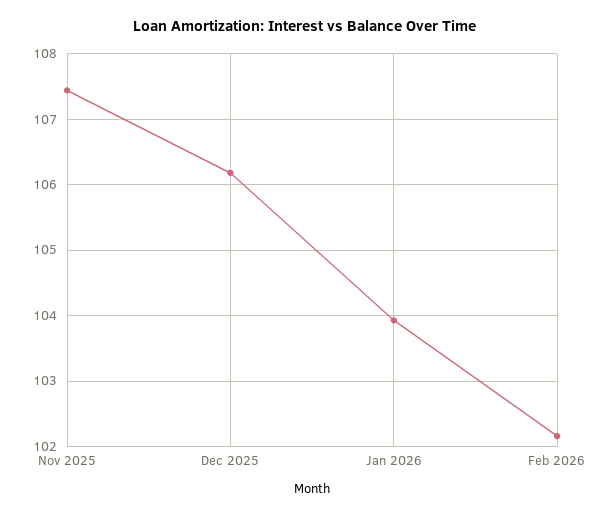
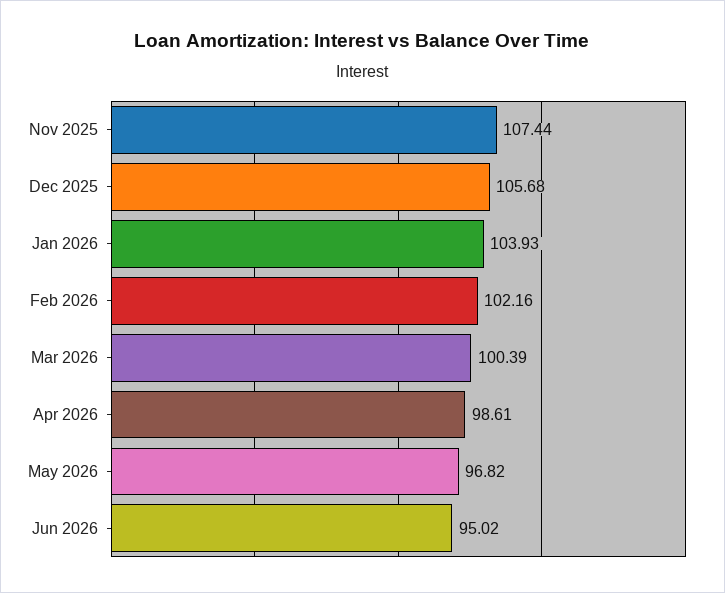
Dec 2025: 106.2 -> 105.68
Mar 2026: none -> 100.39
Apr 2026: none -> 98.61
May 2026: none -> 96.82
Jun 2026: none -> 95.02

